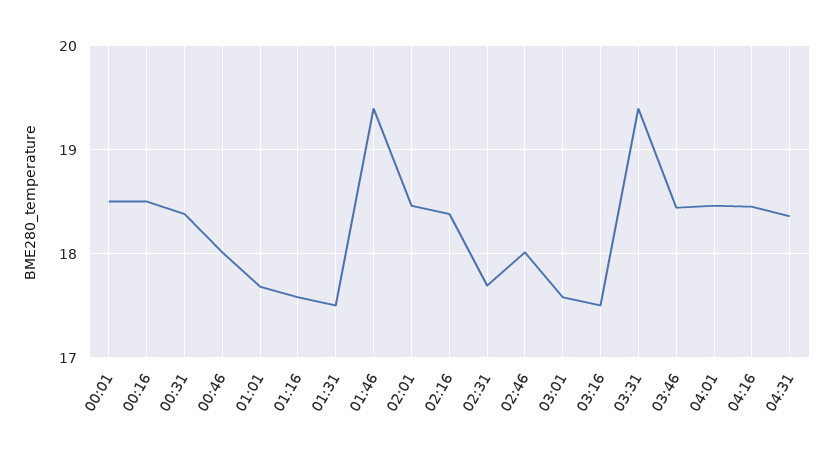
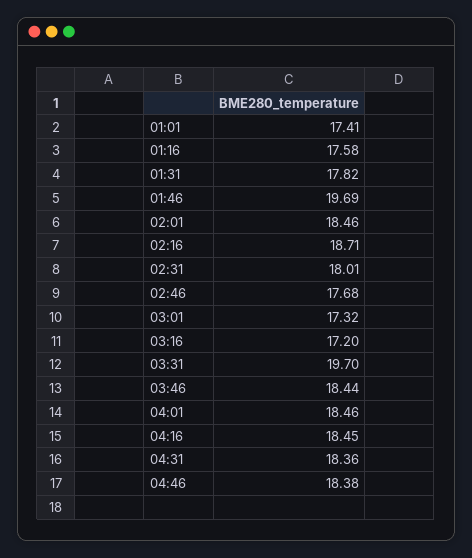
00:01: 18.5 -> none
00:16: 18.5 -> none
00:31: 18.4 -> none
00:46: 18 -> none
01:01: 17.7 -> 17.41
01:31: 17.5 -> 17.82
01:46: 19.4 -> 19.69
02:16: 18.4 -> 18.71
02:31: 17.7 -> 18.01
02:46: 18 -> 17.68
03:01: 17.6 -> 17.32
03:16: 17.5 -> 17.2
03:31: 19.4 -> 19.7
04:46: none -> 18.38

